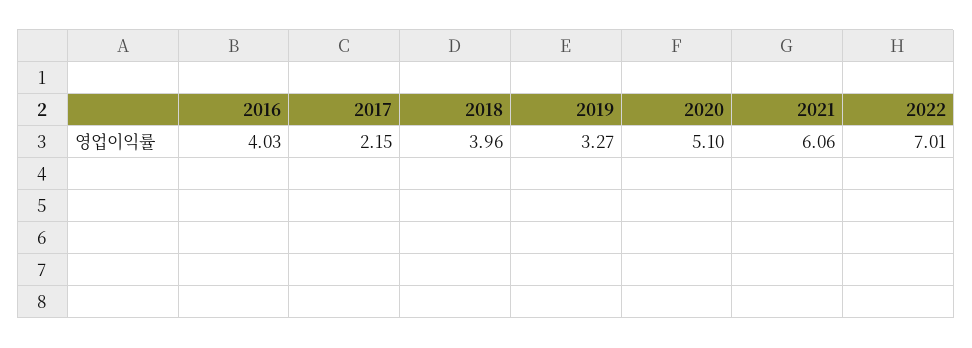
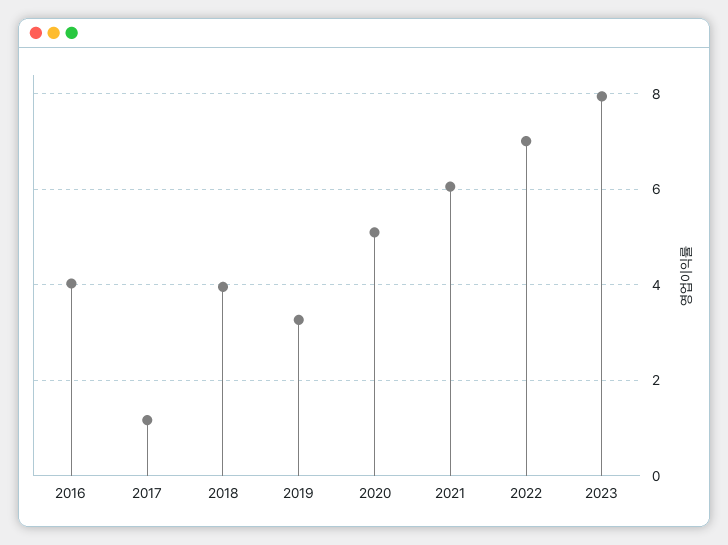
2017: 2.15 -> 1.2
2023: none -> 8

